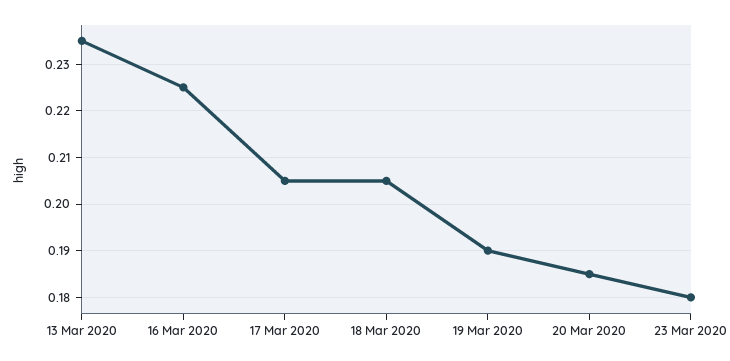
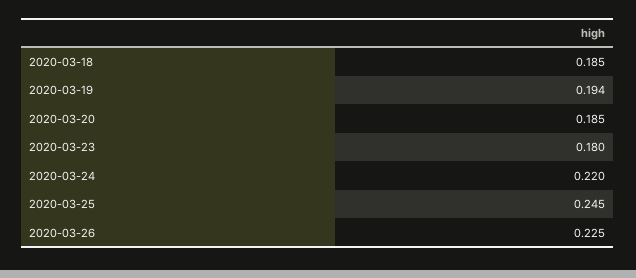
13 Mar 2020: 0.235 -> none
16 Mar 2020: 0.225 -> none
17 Mar 2020: 0.205 -> none
18 Mar 2020: 0.205 -> 0.185
19 Mar 2020: 0.19 -> 0.194
2020-03-24: none -> 0.22
2020-03-25: none -> 0.245
2020-03-26: none -> 0.225

